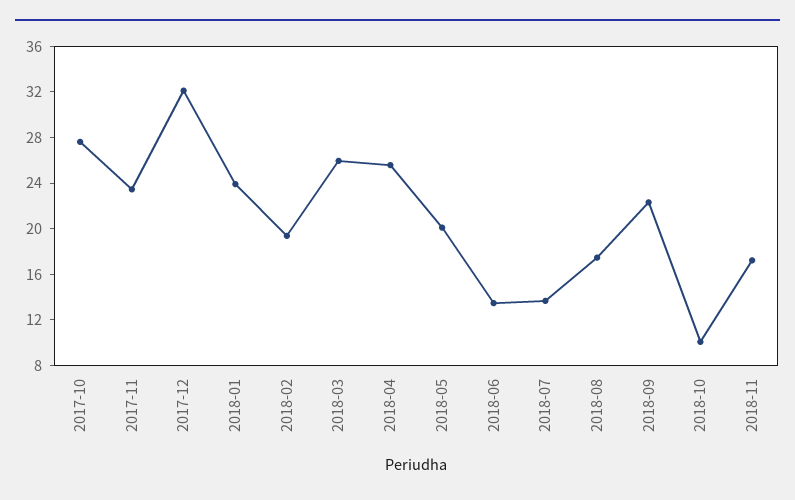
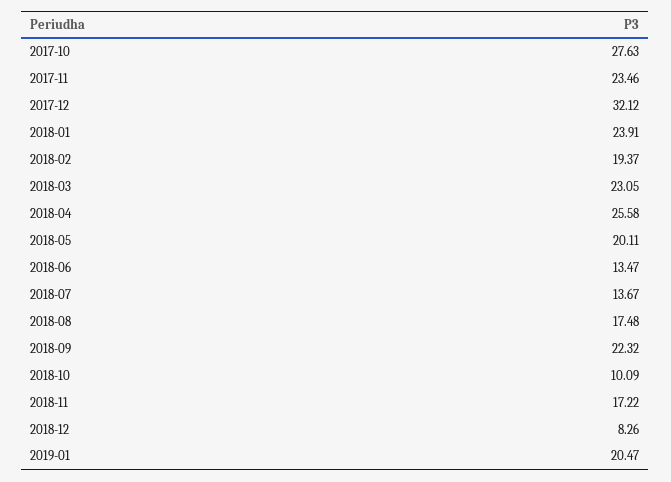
2018-03: 26 -> 23.05
2018-12: none -> 8.26
2019-01: none -> 20.47

